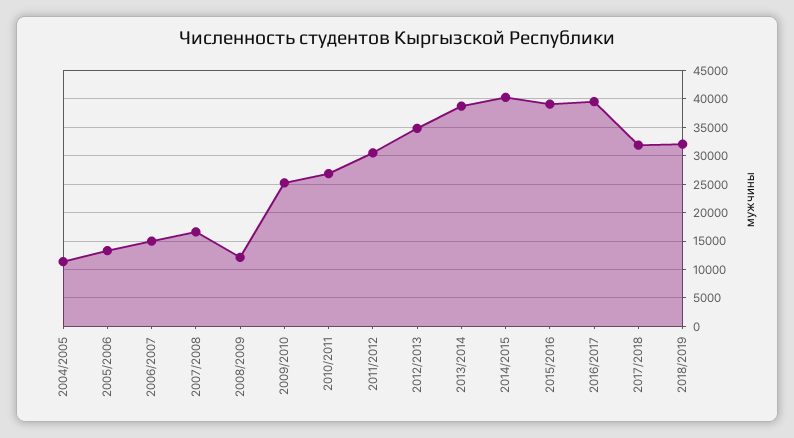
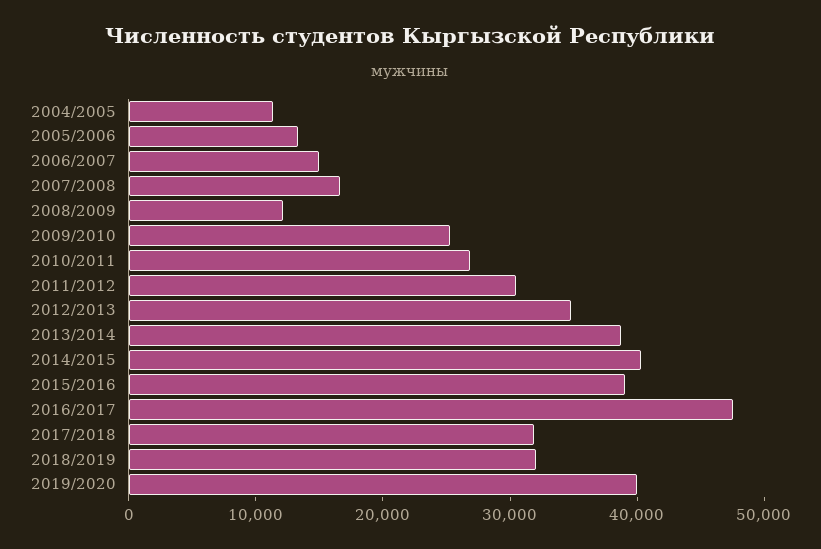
2016/2017: 40000 -> 48000
2019/2020: none -> 40000

